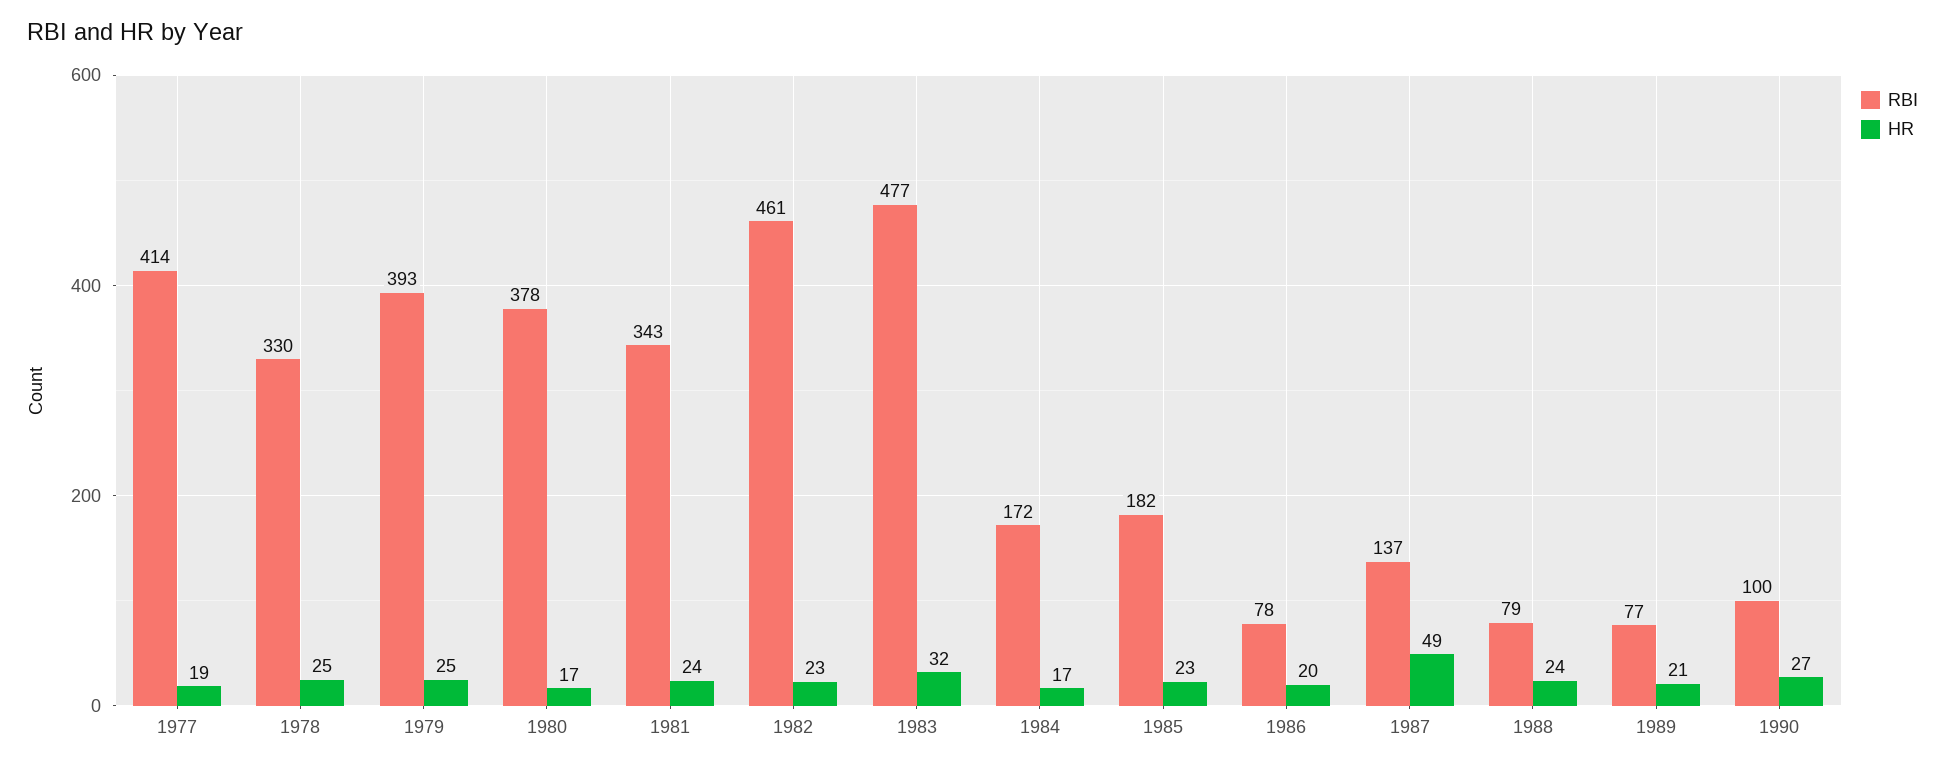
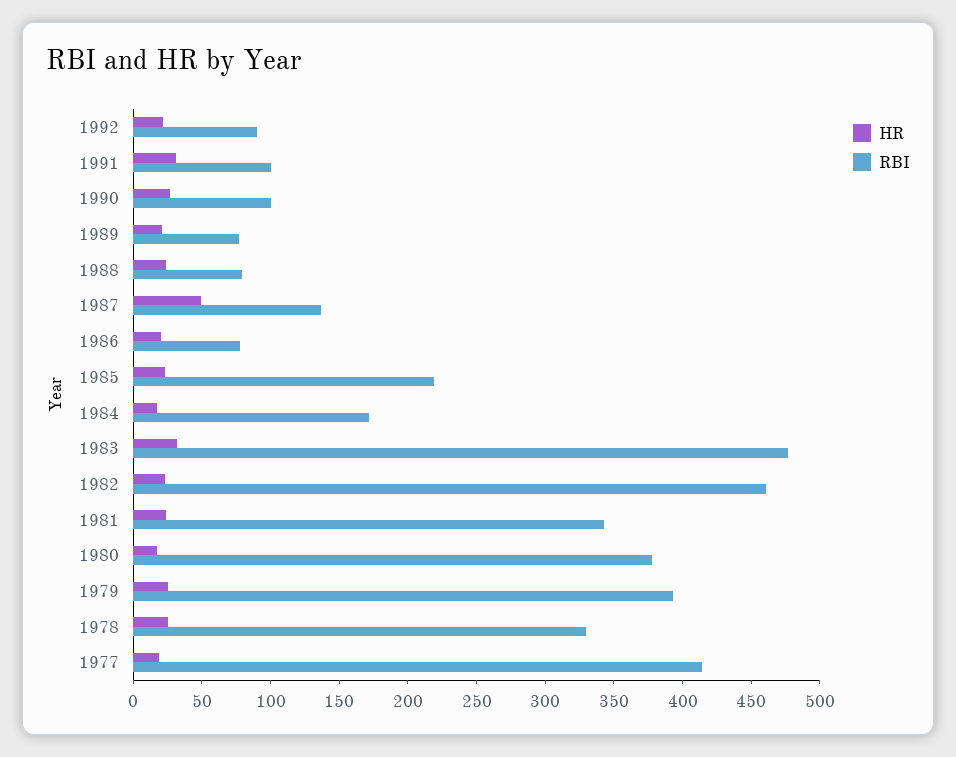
RBI, 1985: 182 -> 220
HR, 1992: none -> 20
RBI, 1992: none -> 90
HR, 1991: none -> 30
RBI, 1991: none -> 100

